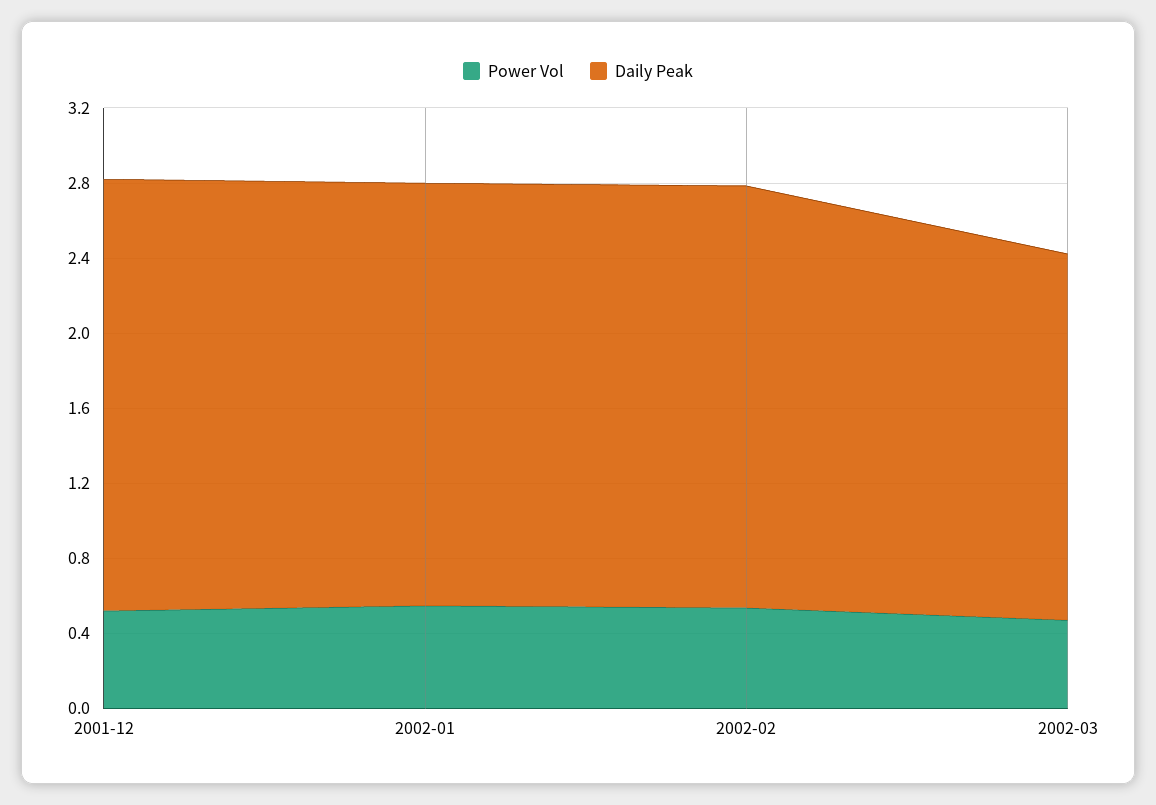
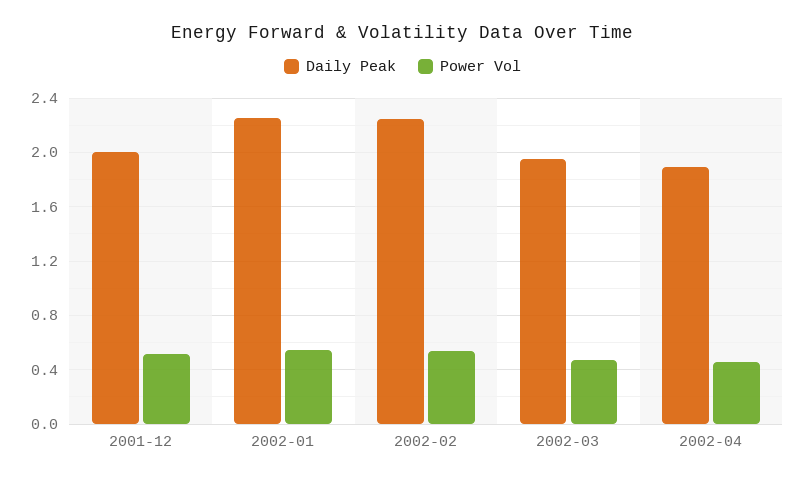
Daily Peak, 2001-12: 2.3 -> 2
Daily Peak, 2002-04: none -> 1.9
Power Vol, 2002-04: none -> 0.45

